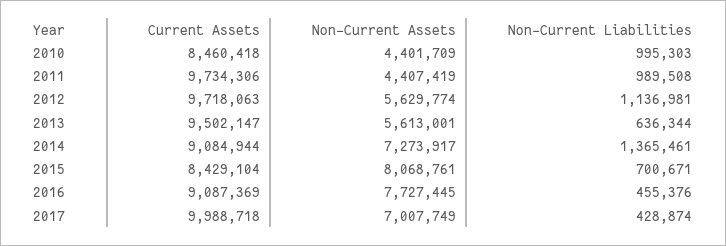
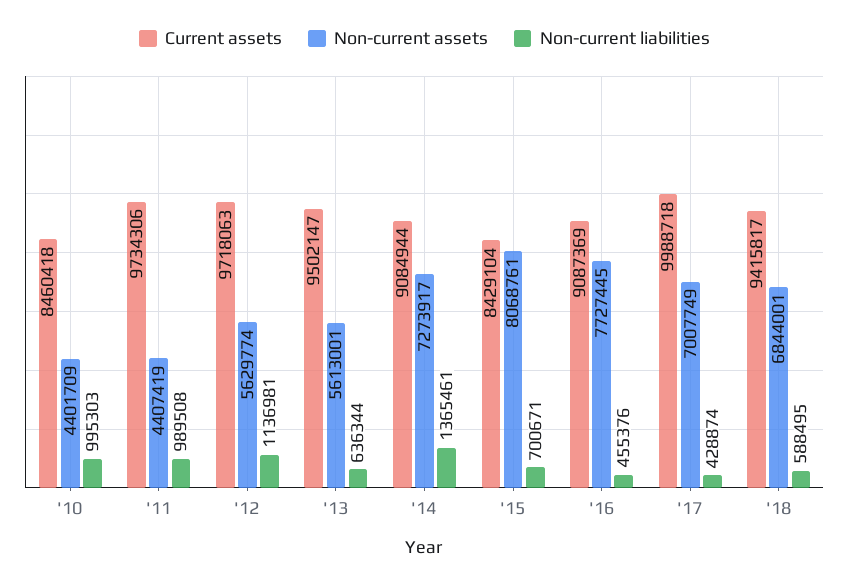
Current Assets, '18: none -> 9415817
Non-Current Assets, '18: none -> 6844001
Non-Current Liabilities, '18: none -> 588495

